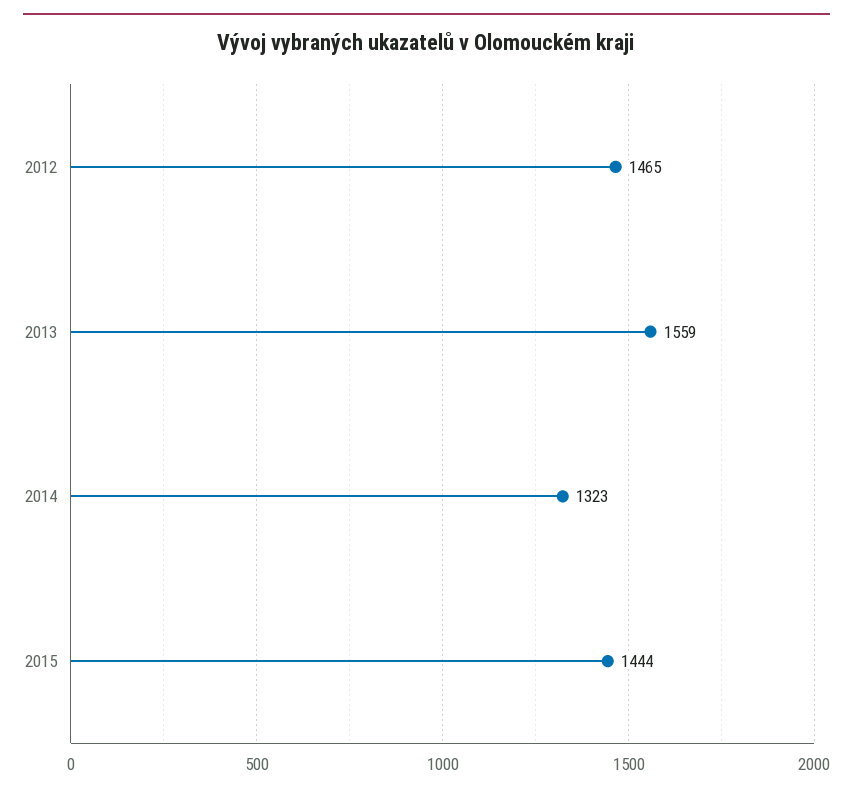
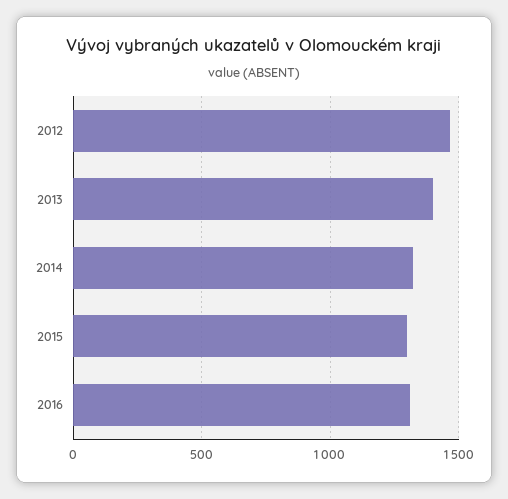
2013: 1559 -> 1400
2015: 1444 -> 1300
2016: none -> 1300

